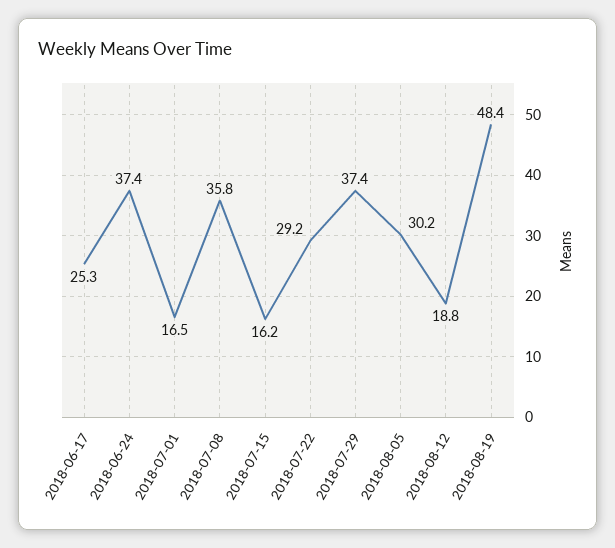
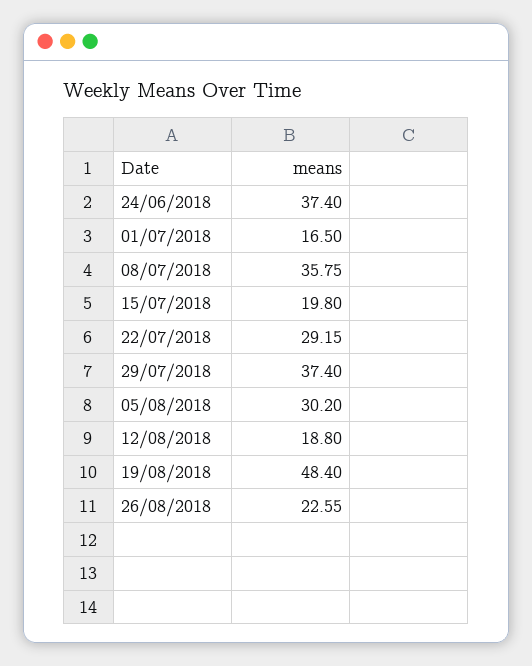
2018-06-17: 25.3 -> none
2018-07-15: 16.2 -> 19.8
26/08/2018: none -> 22.55

